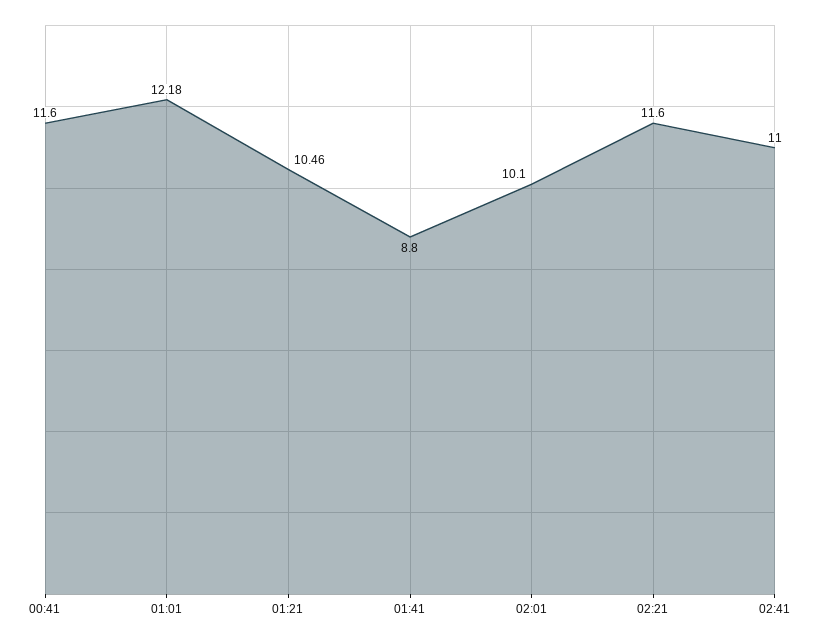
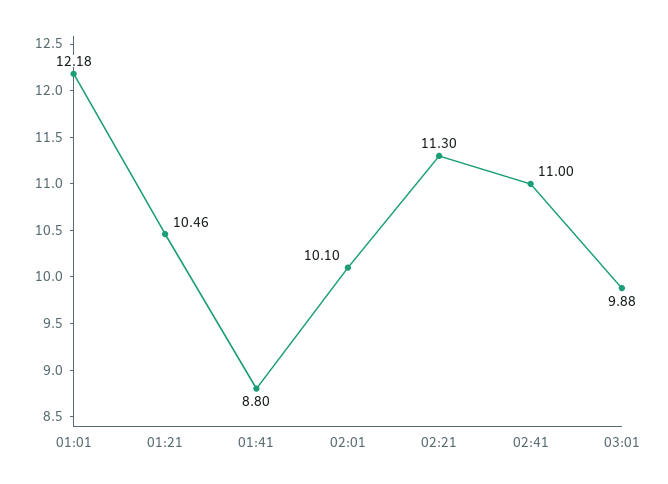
00:41: 11.6 -> none
02:21: 11.6 -> 11.3
03:01: none -> 9.88

